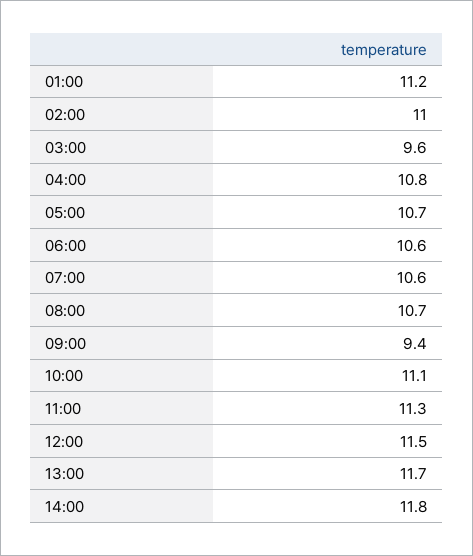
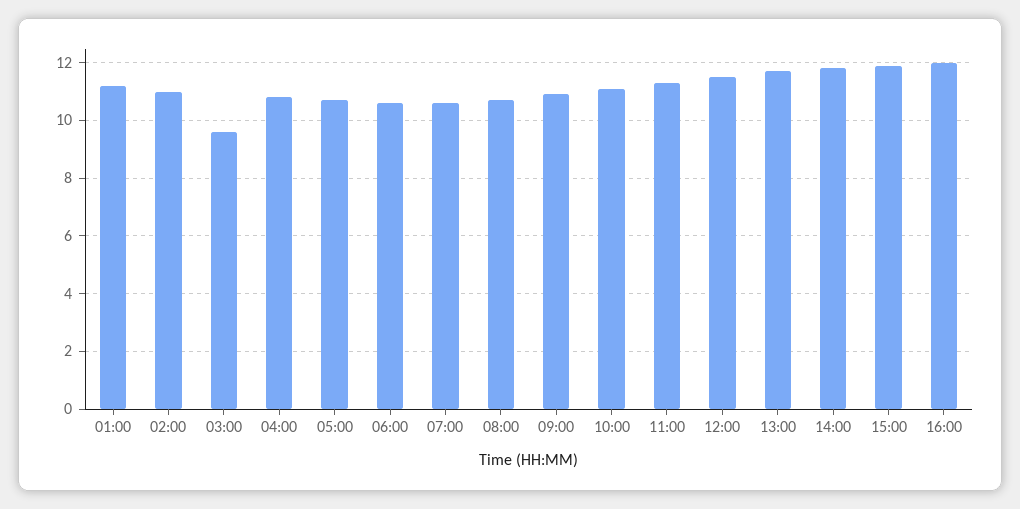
09:00: 9.4 -> 11
15:00: none -> 12
16:00: none -> 12

